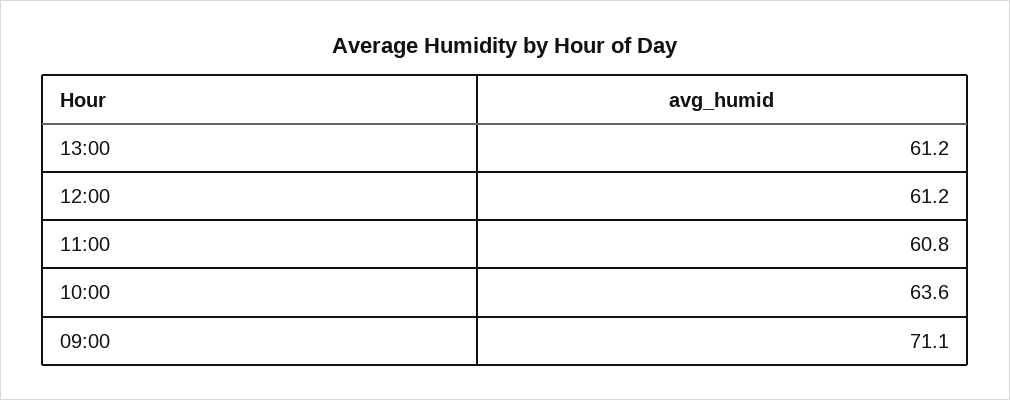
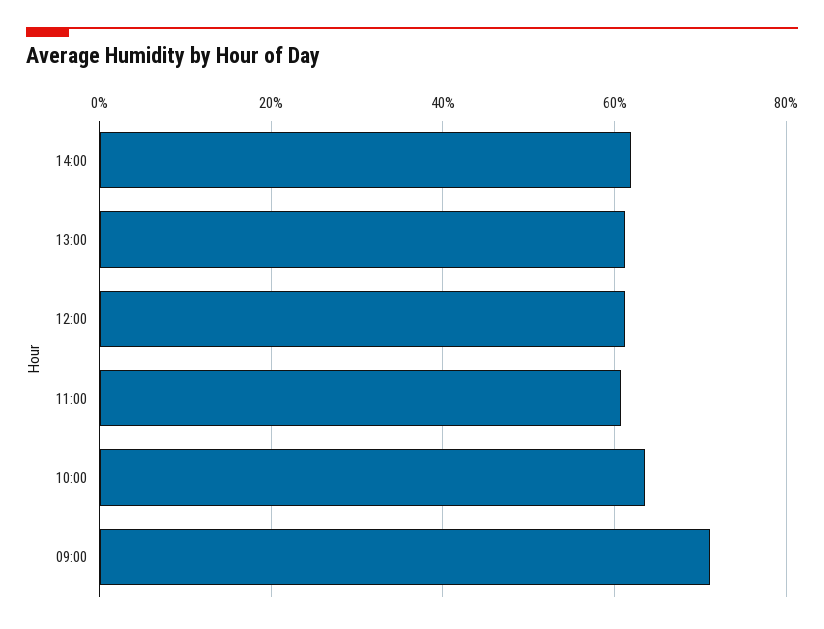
14:00: none -> 62

